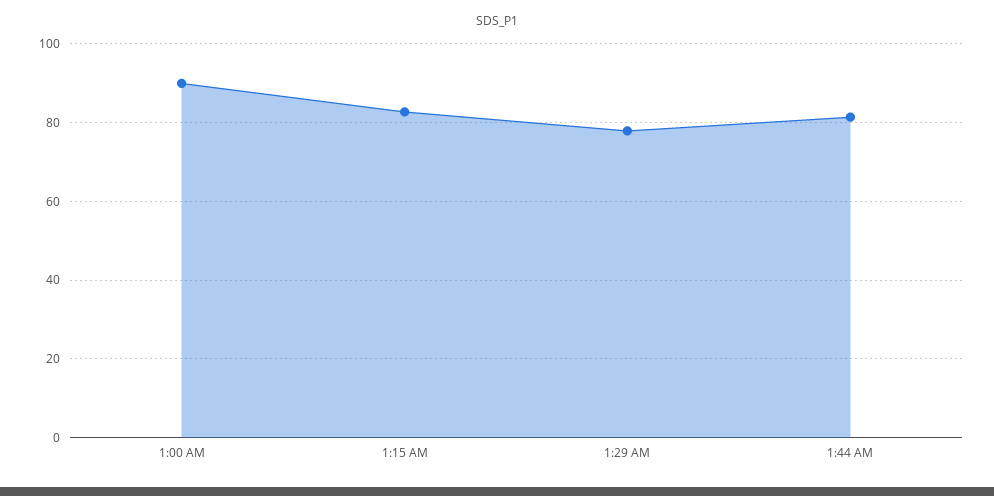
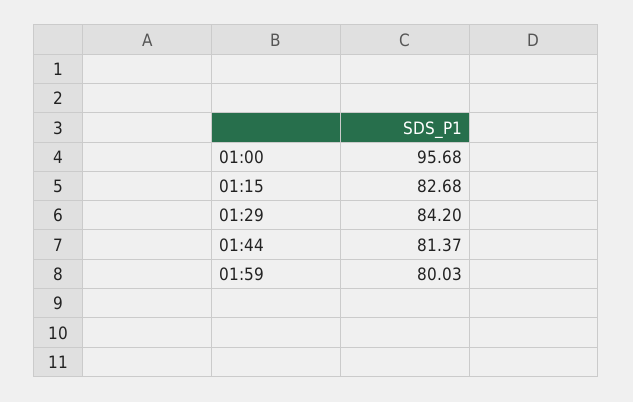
1:00 AM: 90 -> 95.68
1:29 AM: 78 -> 84.2
01:59: none -> 80.03

